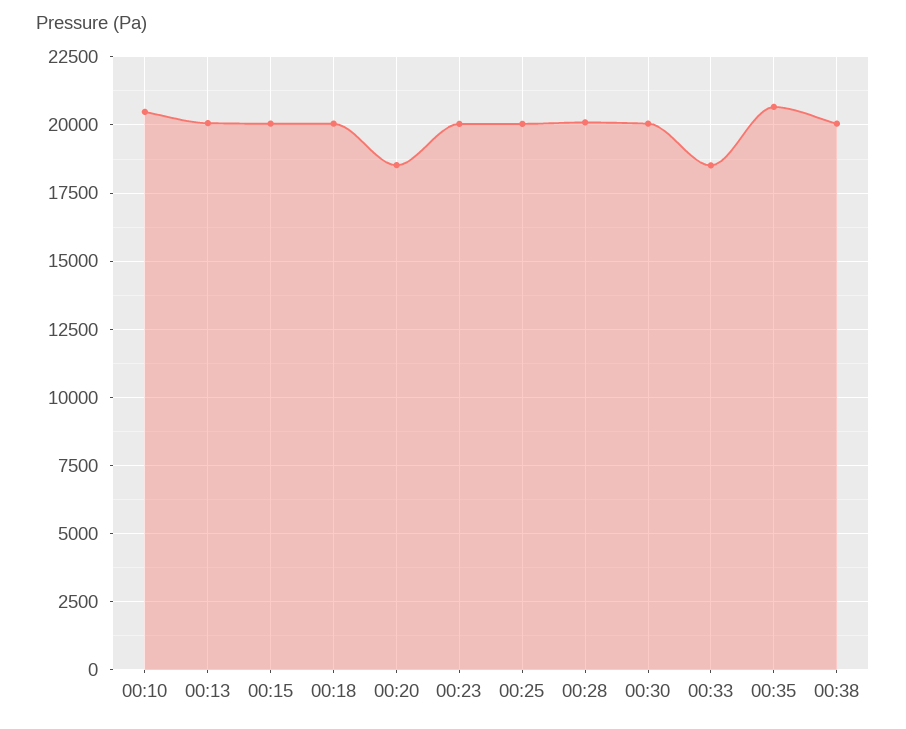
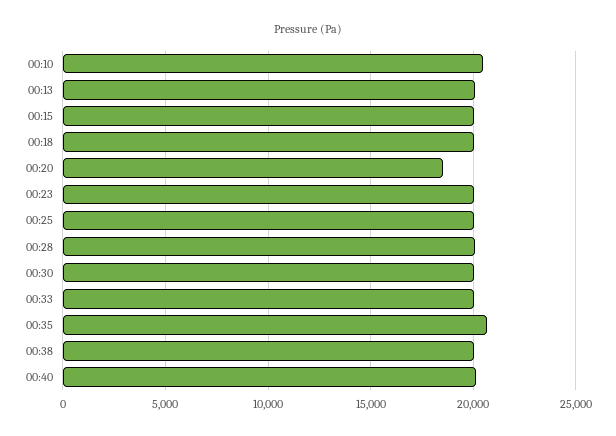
00:33: 18500 -> 20000
00:40: none -> 20000

